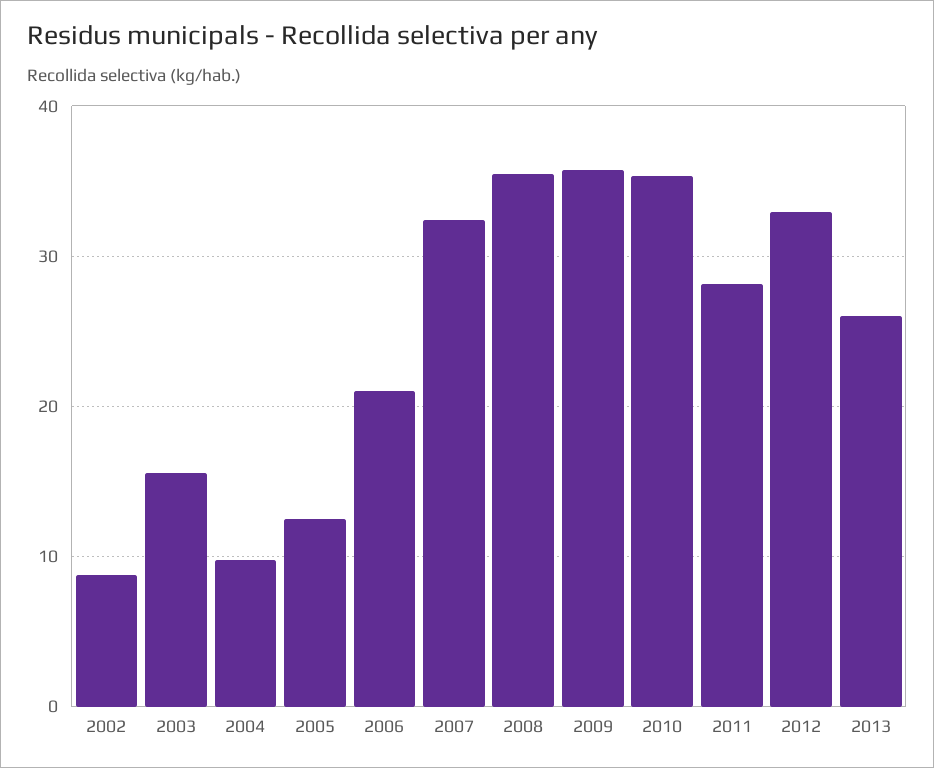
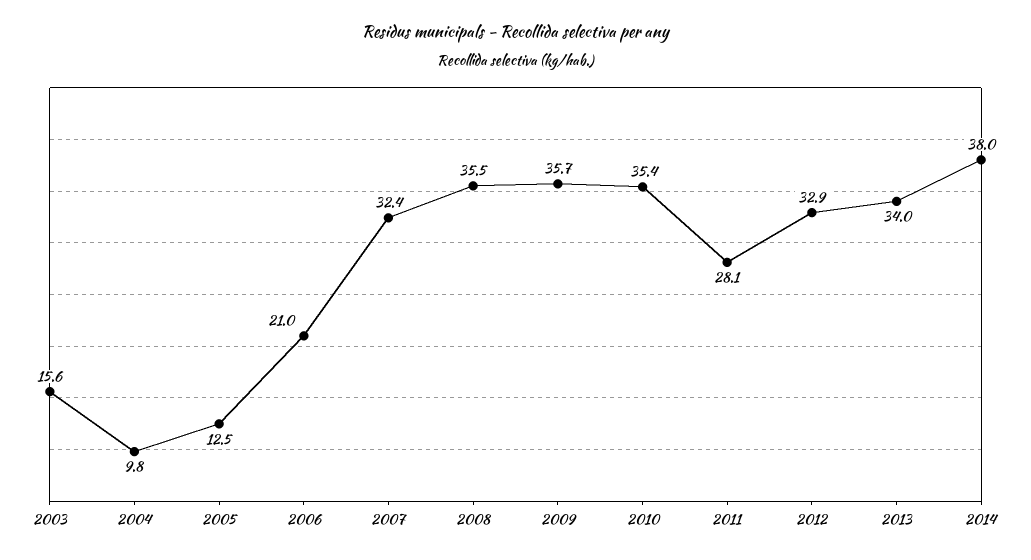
2002: 9 -> none
2013: 26 -> 34
2014: none -> 38

